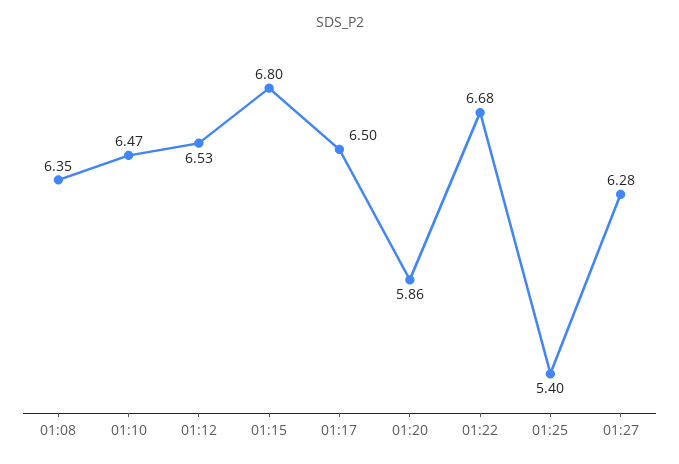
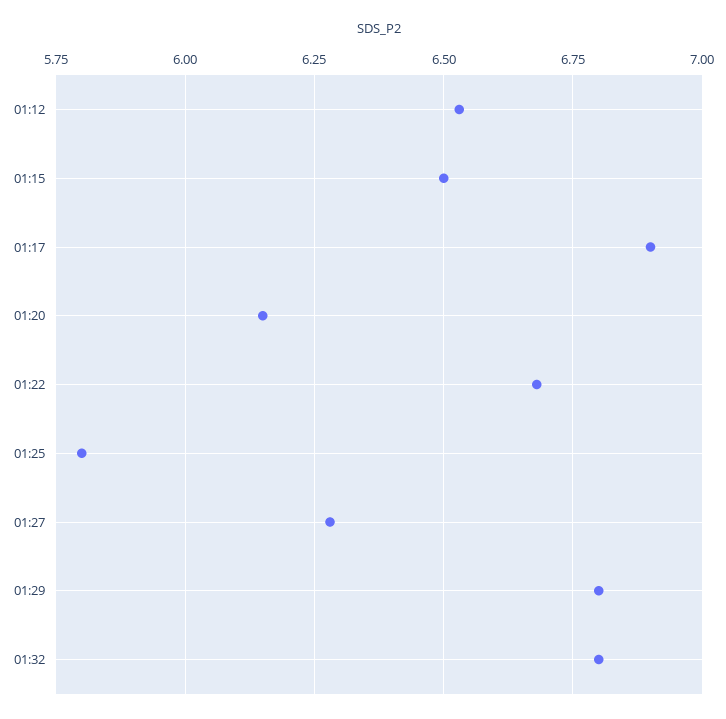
01:08: 6.35 -> none
01:10: 6.47 -> none
01:15: 6.8 -> 6.5
01:17: 6.5 -> 6.9
01:20: 5.86 -> 6.15
01:25: 5.4 -> 5.8
01:29: none -> 6.8
01:32: none -> 6.8

